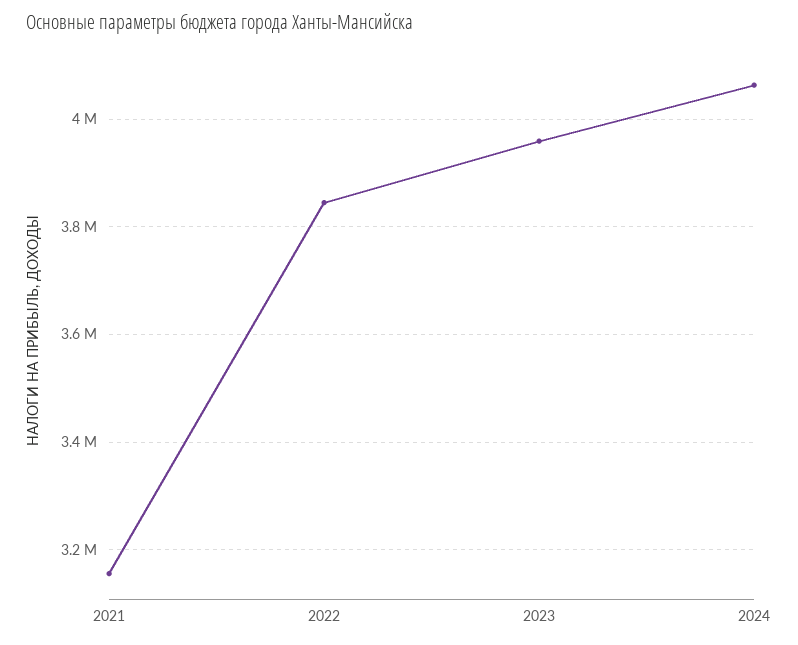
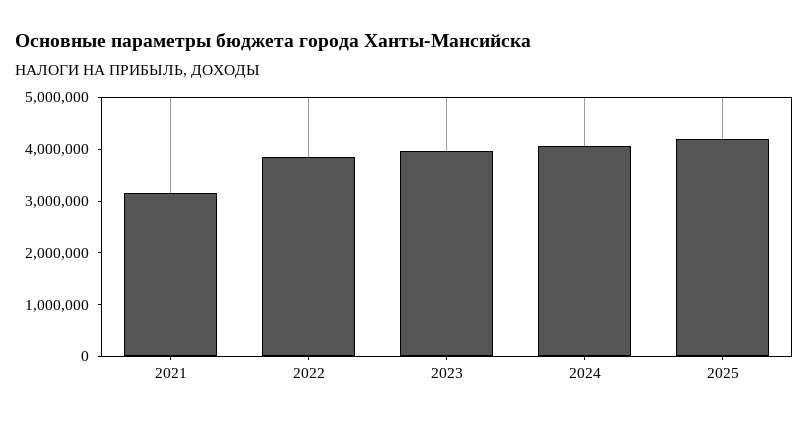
2025: none -> 4200000

